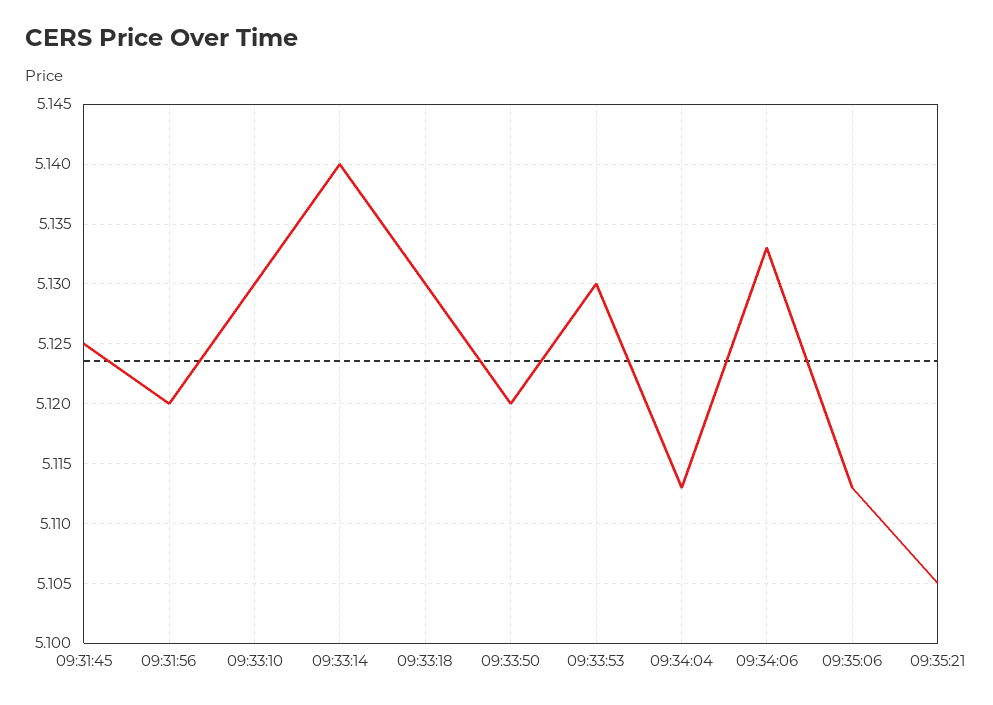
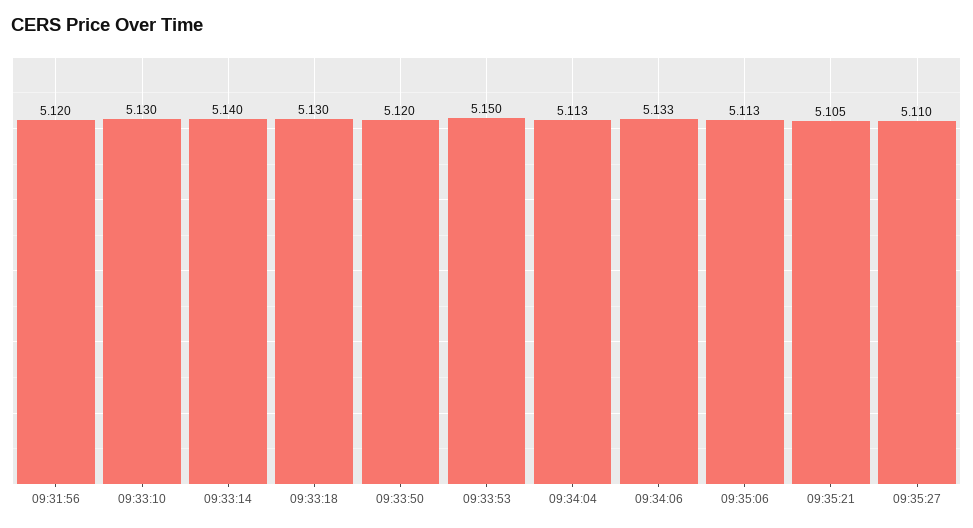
09:31:45: 5.125 -> none
09:33:53: 5.13 -> 5.15
09:35:27: none -> 5.11

